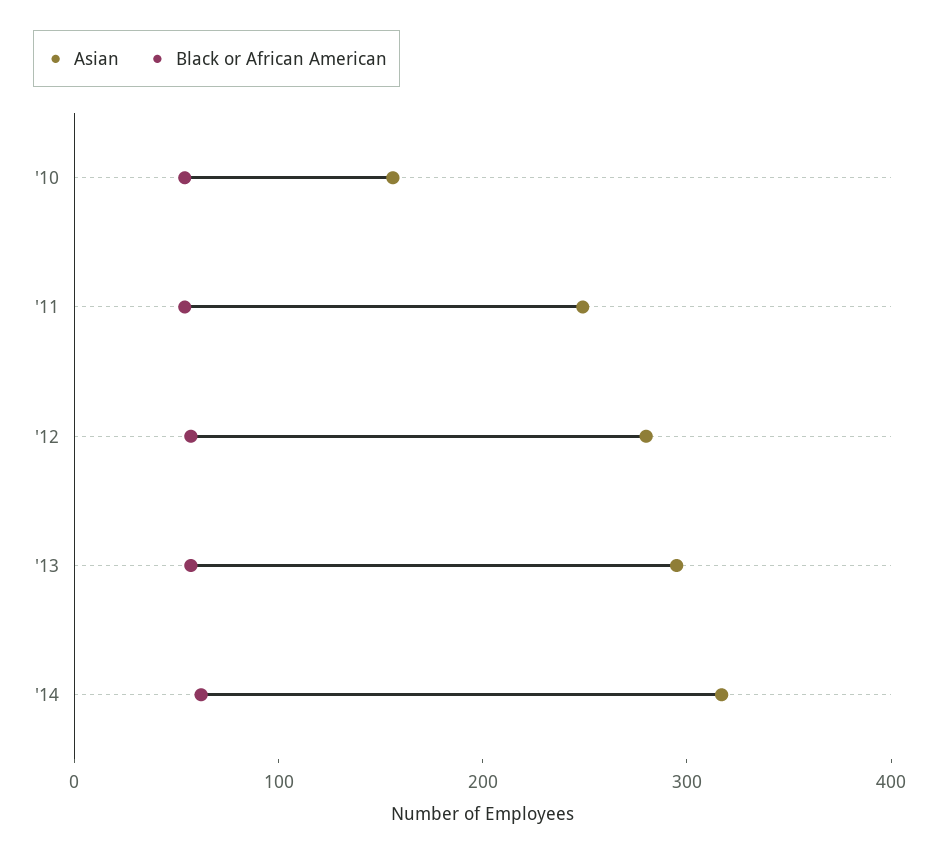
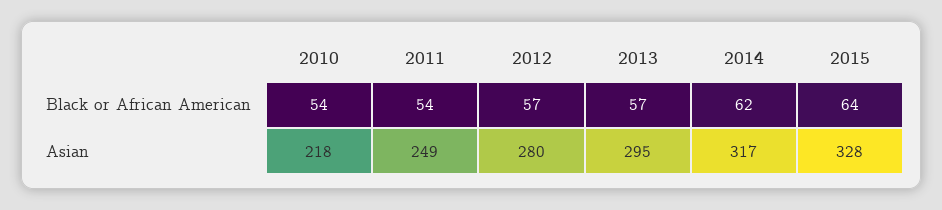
Asian, '10: 160 -> 218
Black or African American, 2015: none -> 64
Asian, 2015: none -> 328

